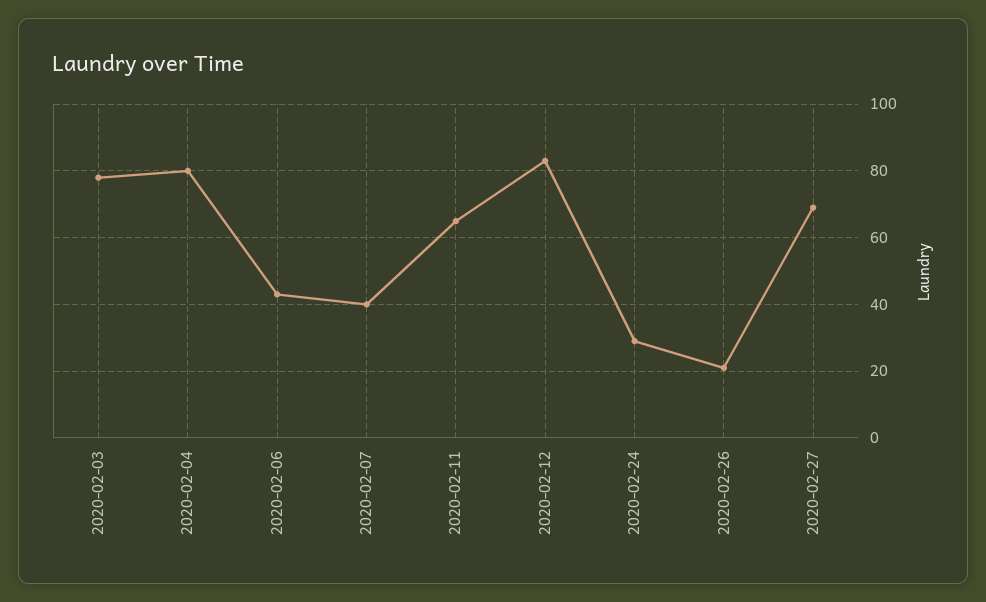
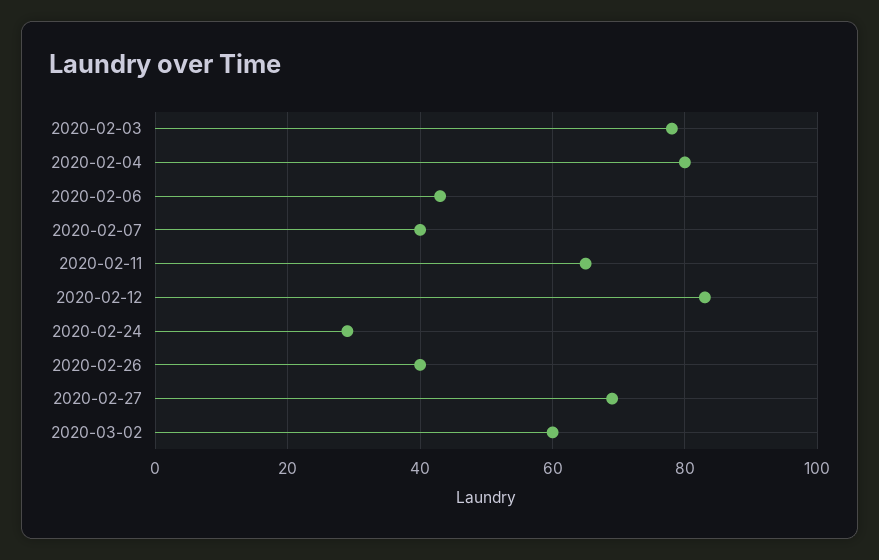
2020-02-26: 20 -> 40
2020-03-02: none -> 60

